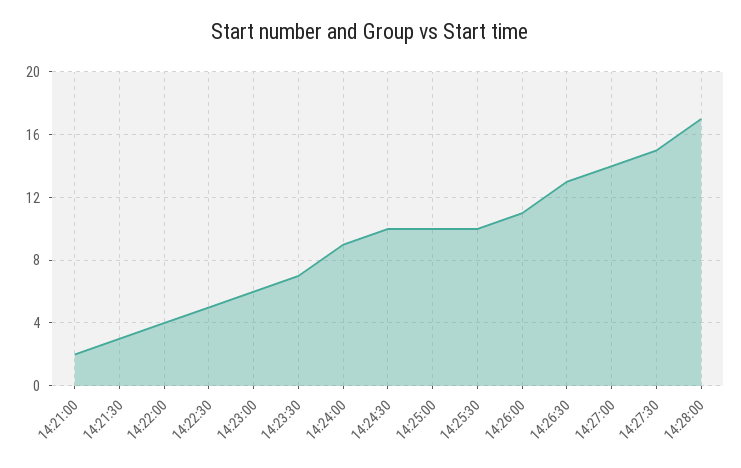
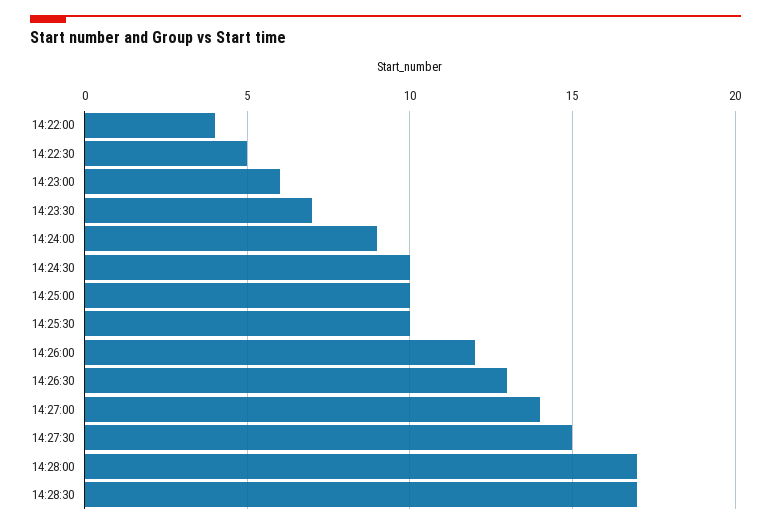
14:21:00: 2 -> none
14:21:30: 3 -> none
14:26:00: 11 -> 12
14:28:30: none -> 17

